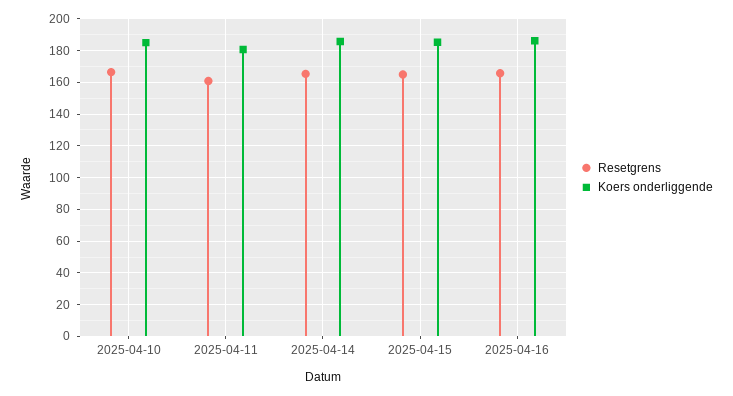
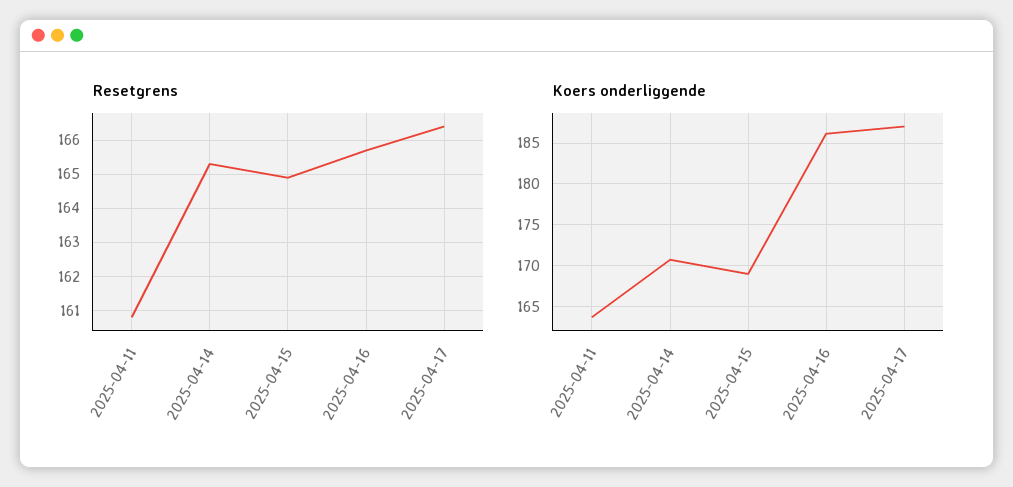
Resetgrens, 2025-04-10: 165 -> none
Koers onderliggende, 2025-04-10: 185 -> none
Koers onderliggende, 2025-04-11: 180 -> 164
Koers onderliggende, 2025-04-14: 185 -> 171
Koers onderliggende, 2025-04-15: 185 -> 169
Resetgrens, 2025-04-17: none -> 166.5
Koers onderliggende, 2025-04-17: none -> 187

